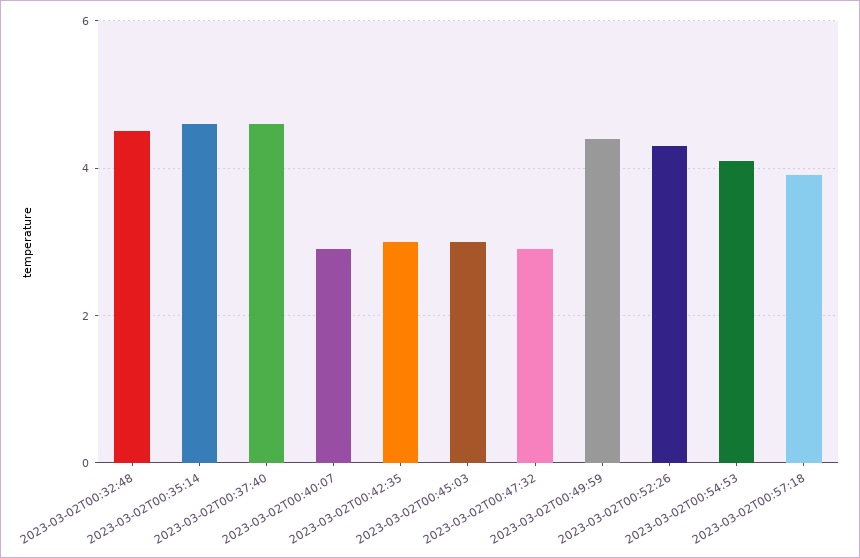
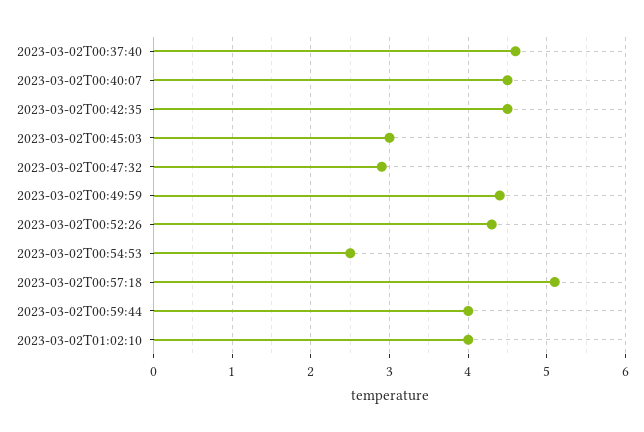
2023-03-02T00:32:48: 4.5 -> none
2023-03-02T00:35:14: 4.5 -> none
2023-03-02T00:40:07: 3 -> 4.5
2023-03-02T00:42:35: 3 -> 4.5
2023-03-02T00:54:53: 4 -> 2.5
2023-03-02T00:57:18: 4 -> 5.1
2023-03-02T00:59:44: none -> 4
2023-03-02T01:02:10: none -> 4

